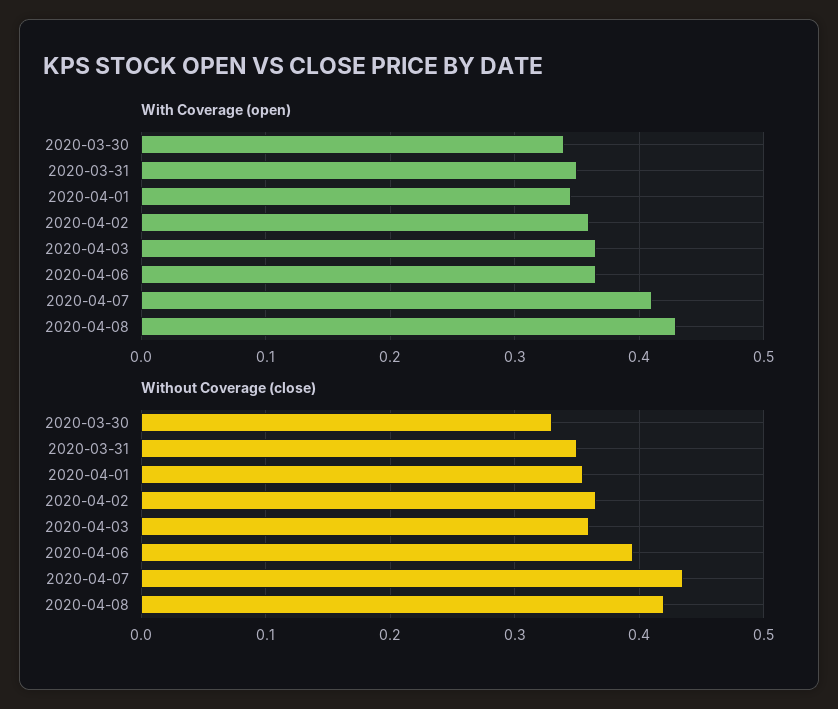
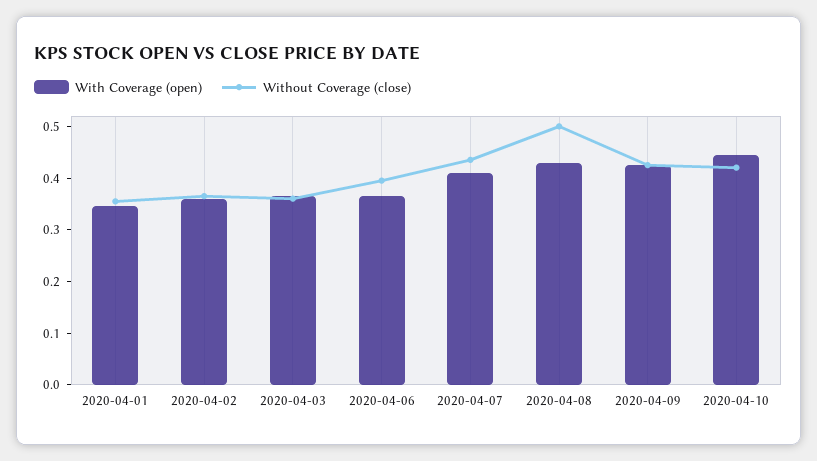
With Coverage (open), 2020-03-30: 0.34 -> none
With Coverage (open), 2020-03-31: 0.35 -> none
Without Coverage (close), 2020-03-30: 0.33 -> none
Without Coverage (close), 2020-03-31: 0.35 -> none
Without Coverage (close), 2020-04-08: 0.42 -> 0.5
With Coverage (open), 2020-04-09: none -> 0.42
Without Coverage (close), 2020-04-09: none -> 0.42
With Coverage (open), 2020-04-10: none -> 0.44
Without Coverage (close), 2020-04-10: none -> 0.42

